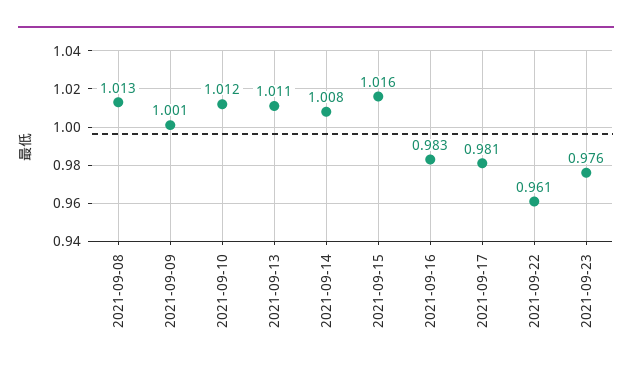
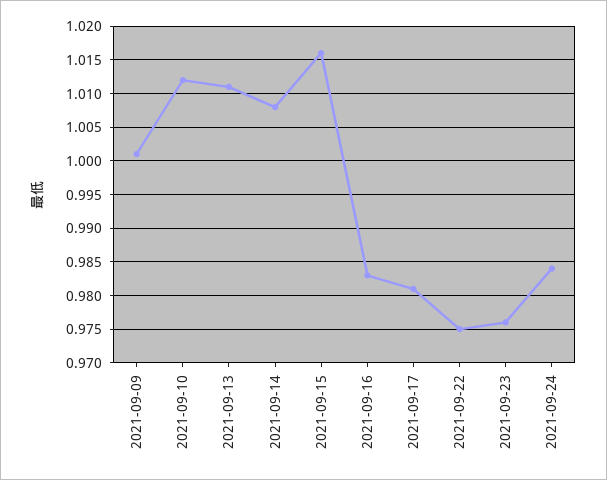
2021-09-08: 1.013 -> none
2021-09-22: 0.961 -> 0.975
2021-09-24: none -> 0.984

